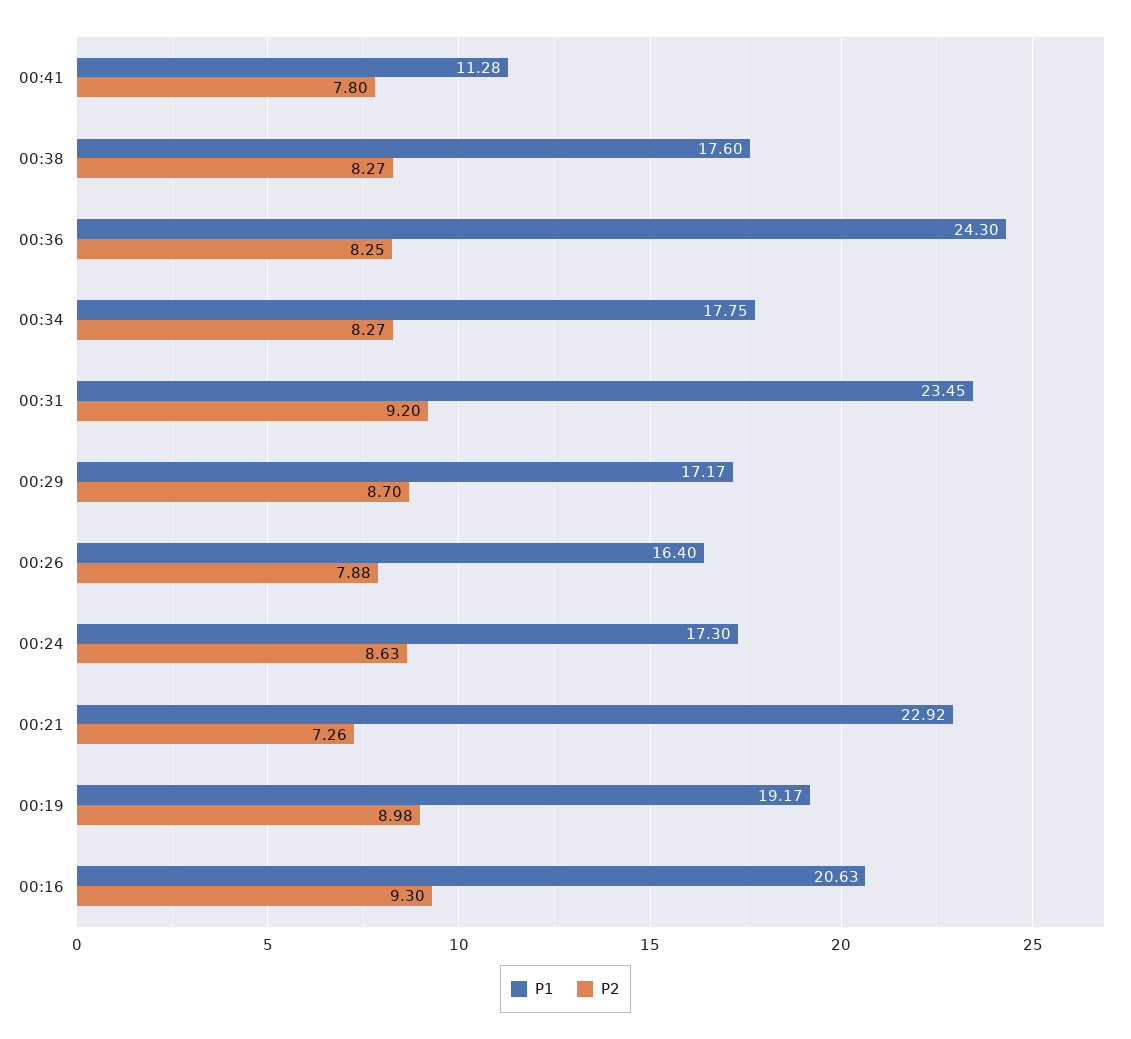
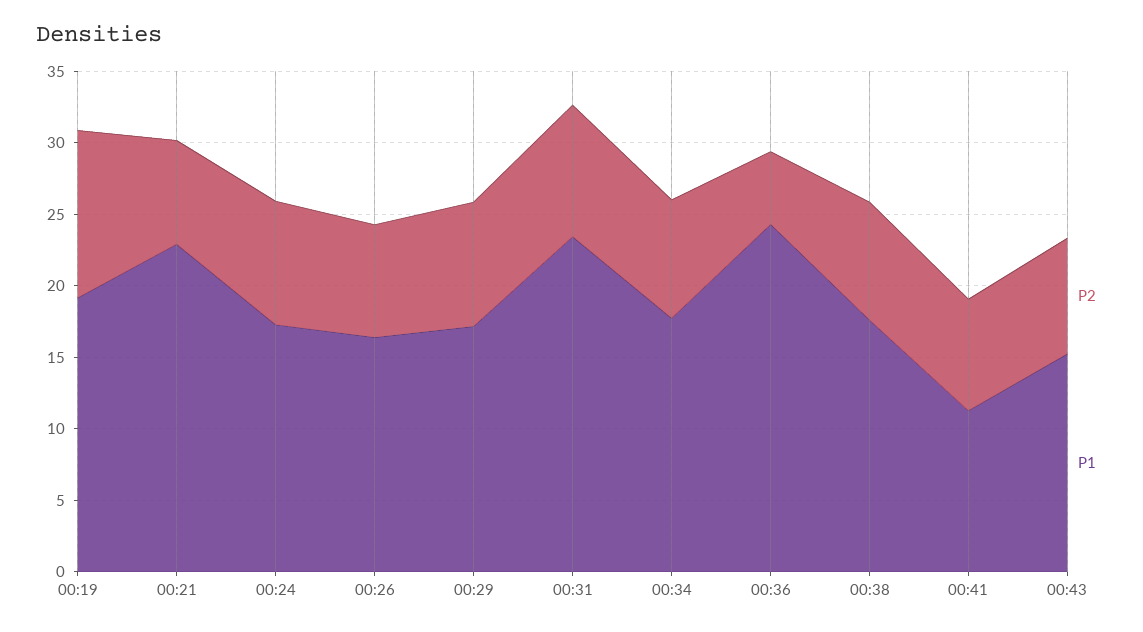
P2, 00:36: 8.25 -> 5
P2, 00:19: 8.98 -> 12
P1, 00:16: 20.63 -> none
P2, 00:16: 9.3 -> none
P2, 00:43: none -> 8
P1, 00:43: none -> 15

